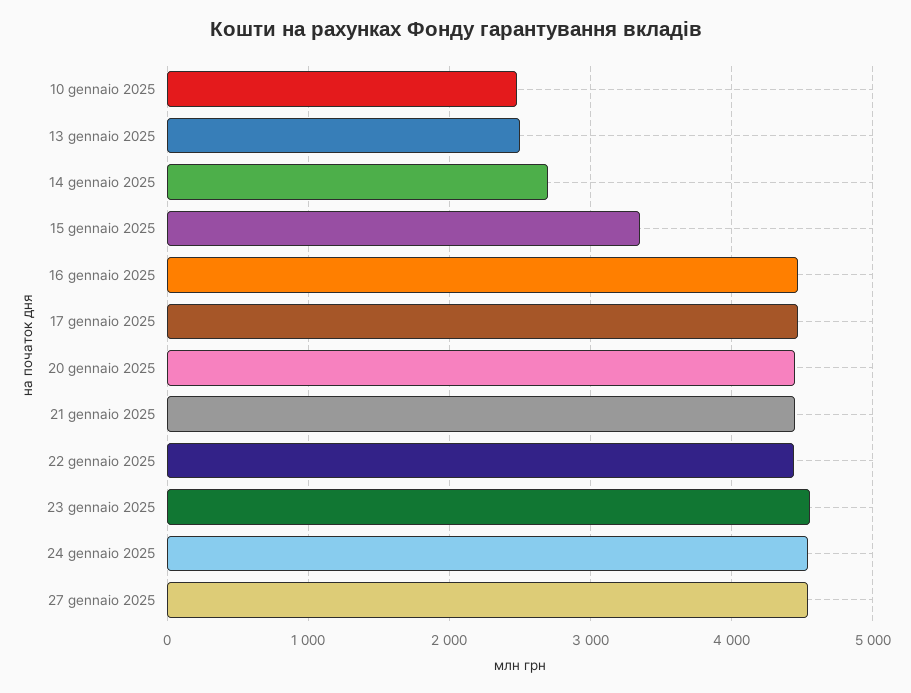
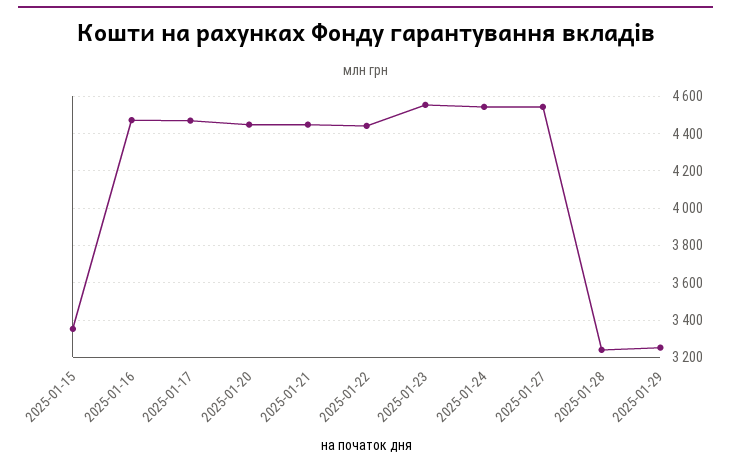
10 gennaio 2025: 2500 -> none
13 gennaio 2025: 2500 -> none
14 gennaio 2025: 2700 -> none
2025-01-28: none -> 3250
2025-01-29: none -> 3250

